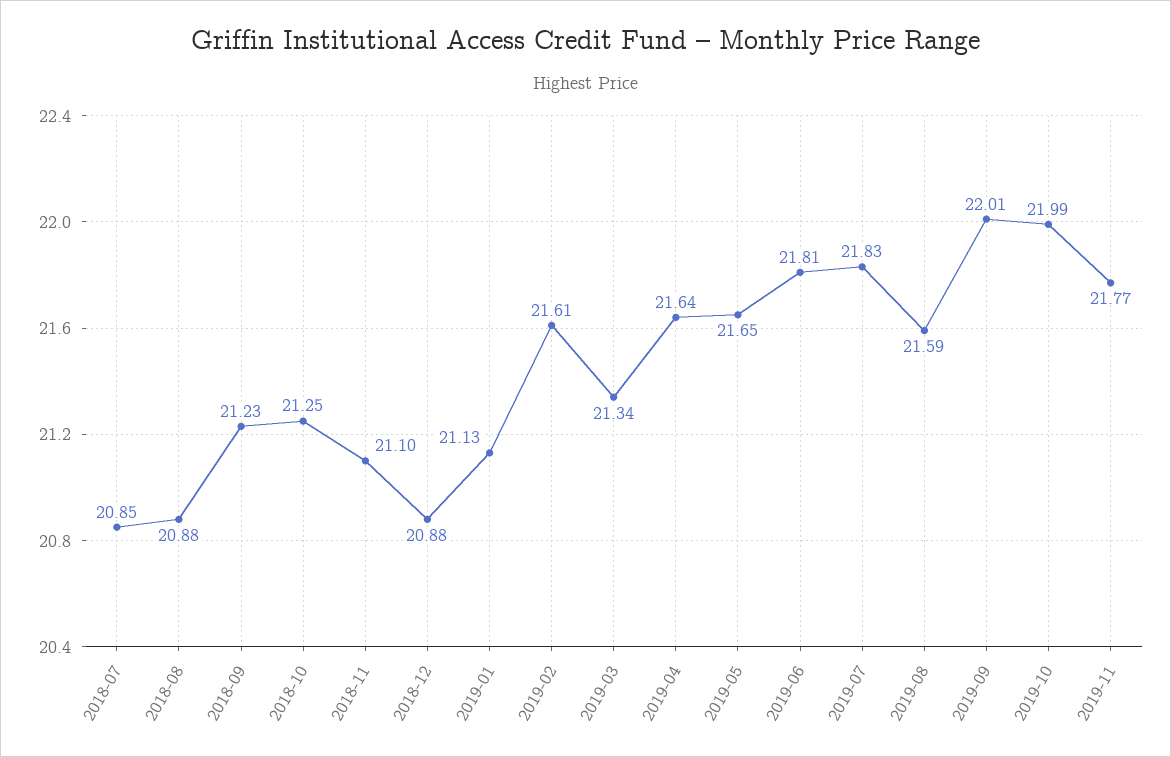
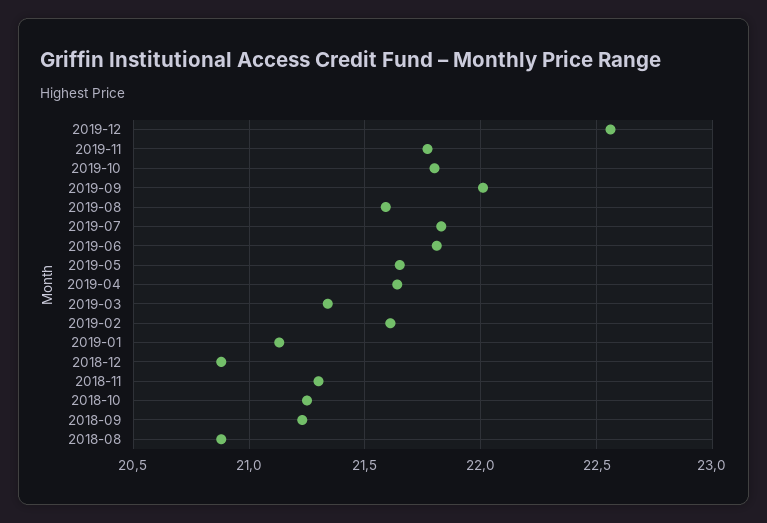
2018-07: 20.85 -> none
2018-11: 21.1 -> 21.3
2019-10: 21.99 -> 21.8
2019-12: none -> 22.55

